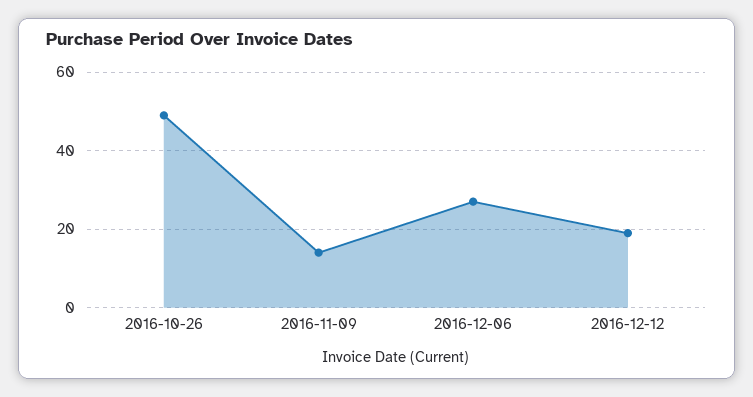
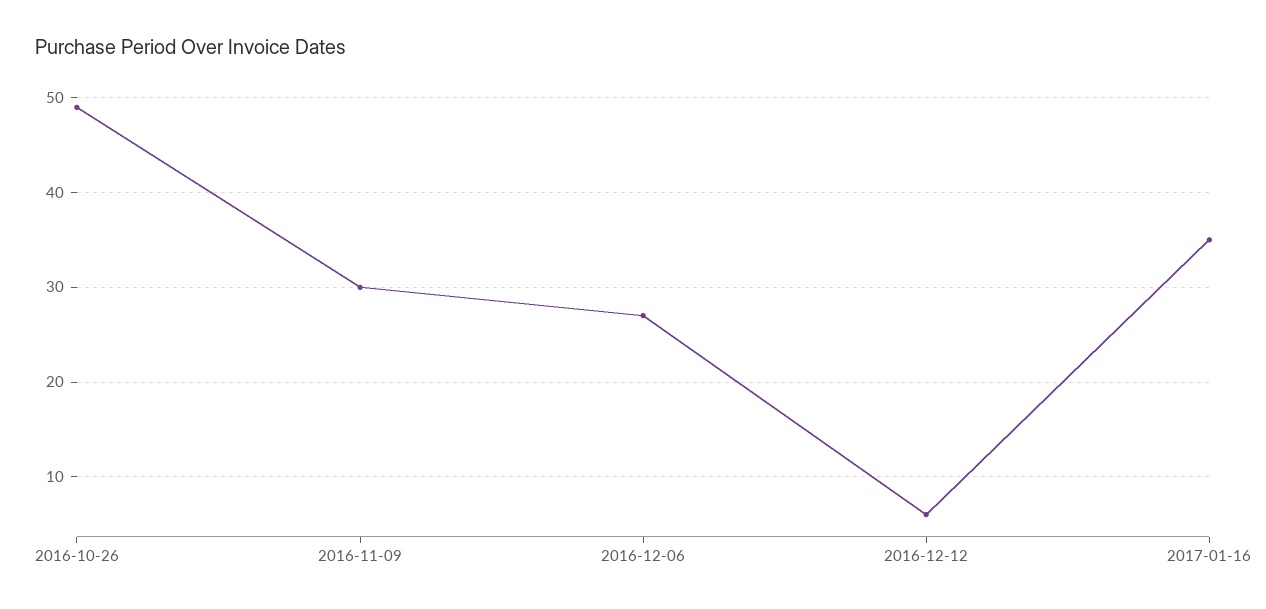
2016-11-09: 15 -> 30
2016-12-12: 20 -> 6
2017-01-16: none -> 35

